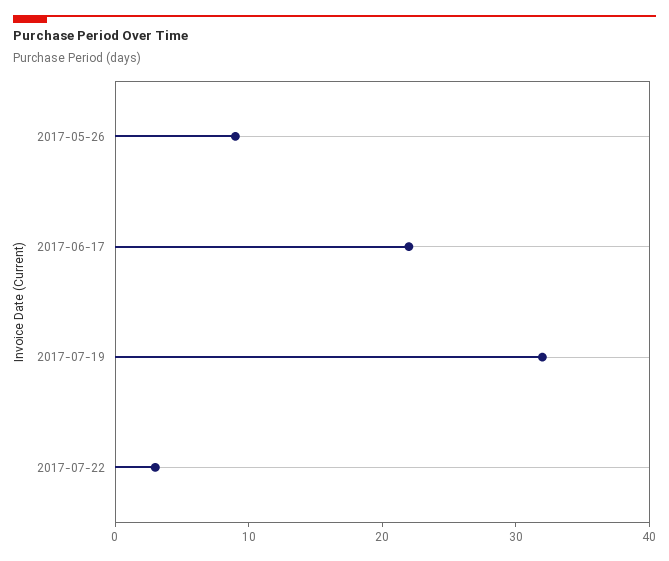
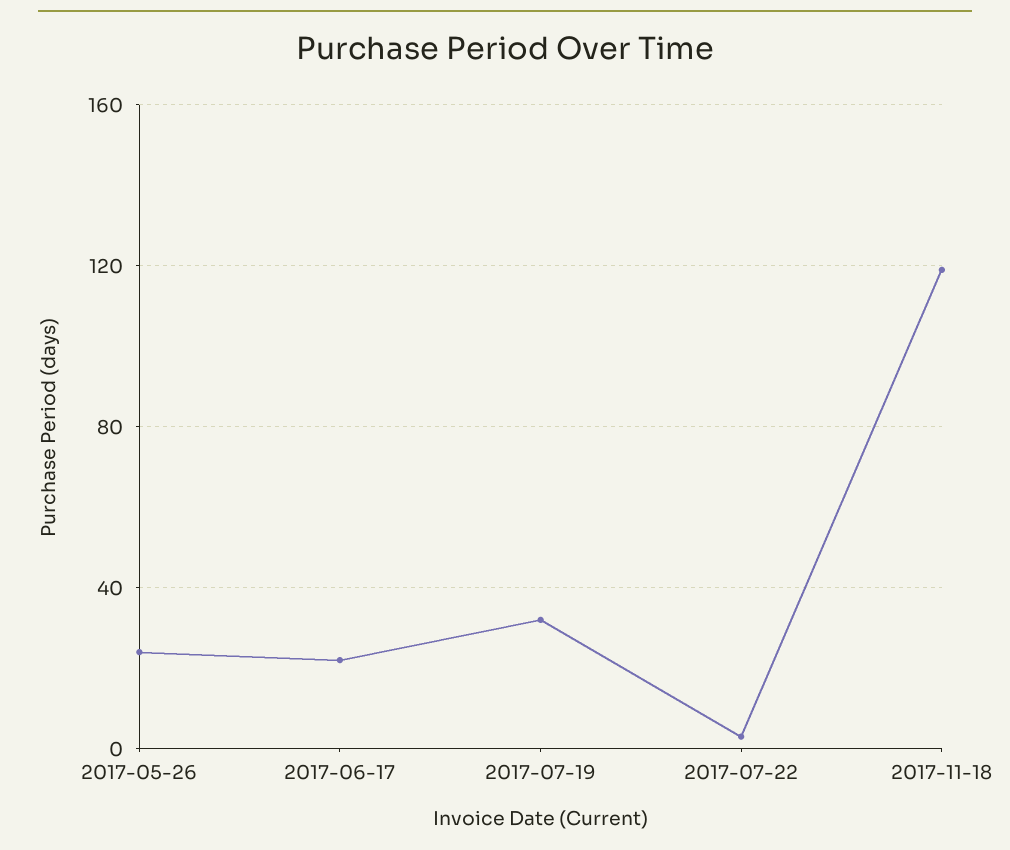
2017-05-26: 9 -> 25
2017-11-18: none -> 120

